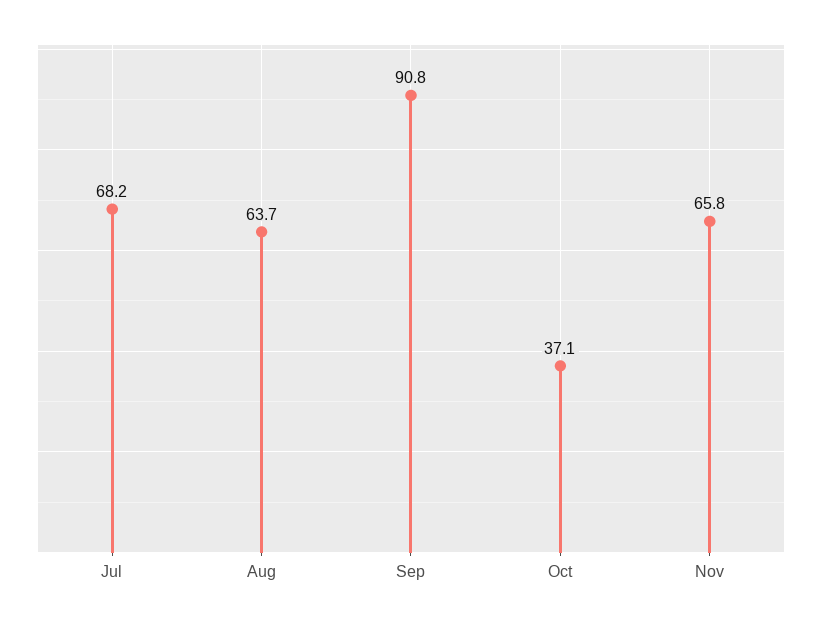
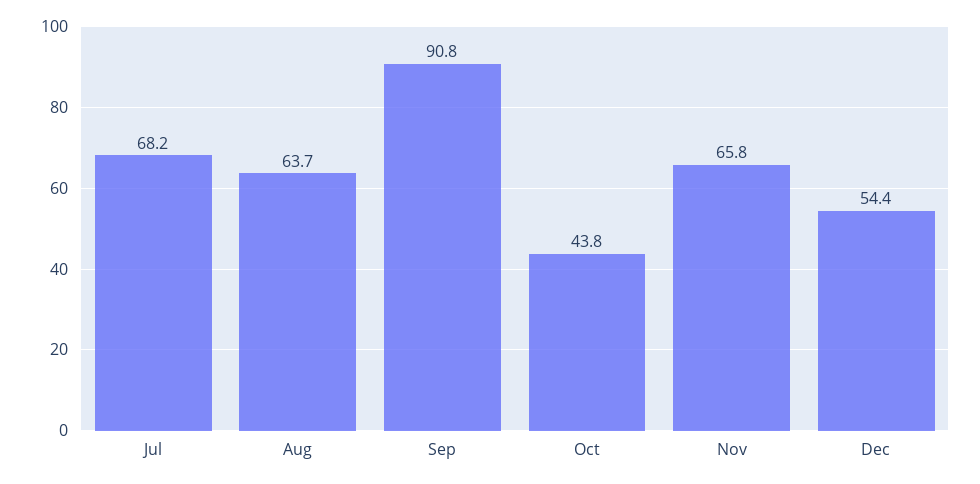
Oct: 37.1 -> 43.8
Dec: none -> 54.4

